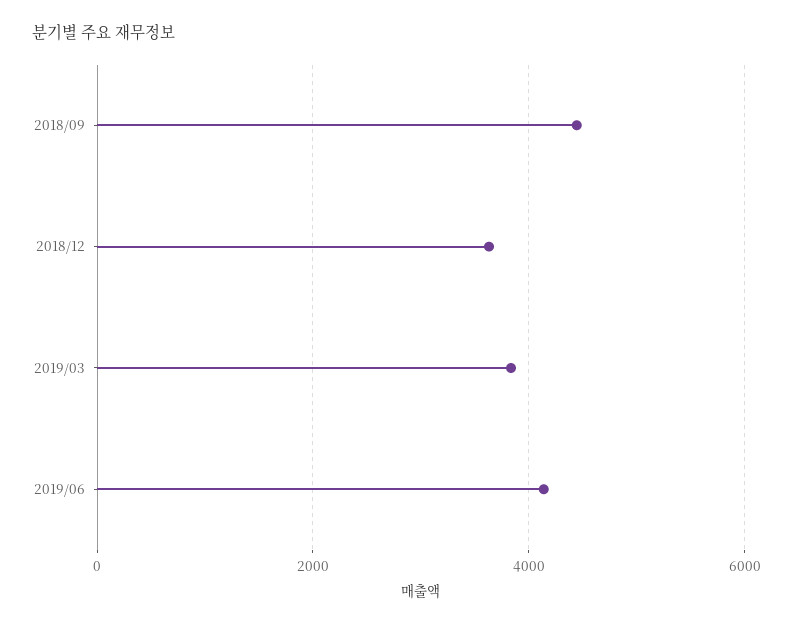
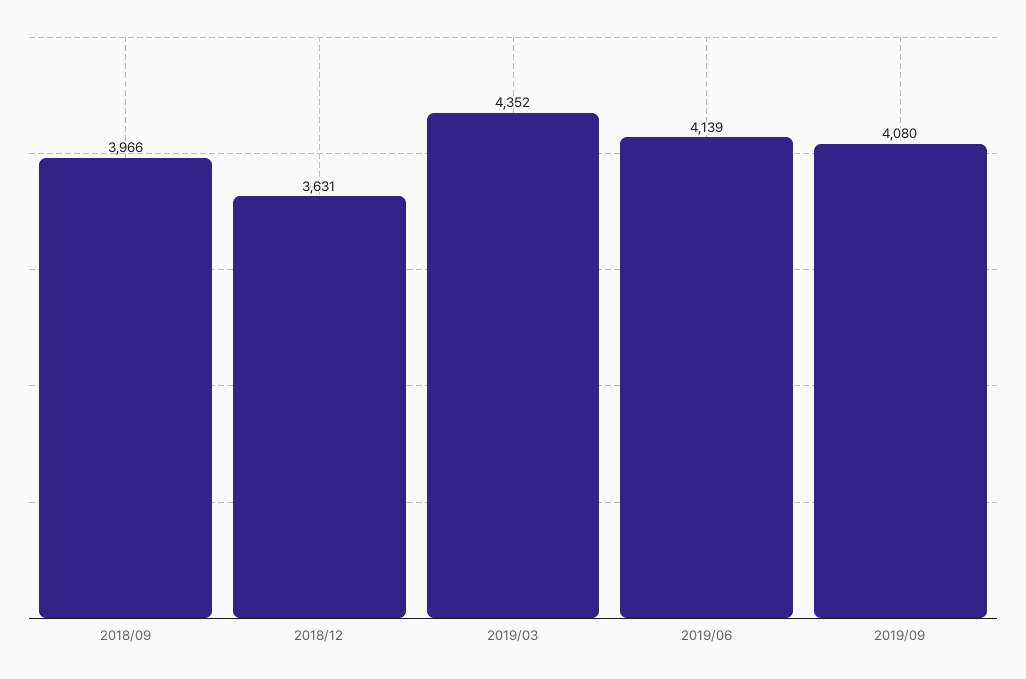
2018/09: 4400 -> 3966
2019/03: 3800 -> 4352
2019/09: none -> 4080

